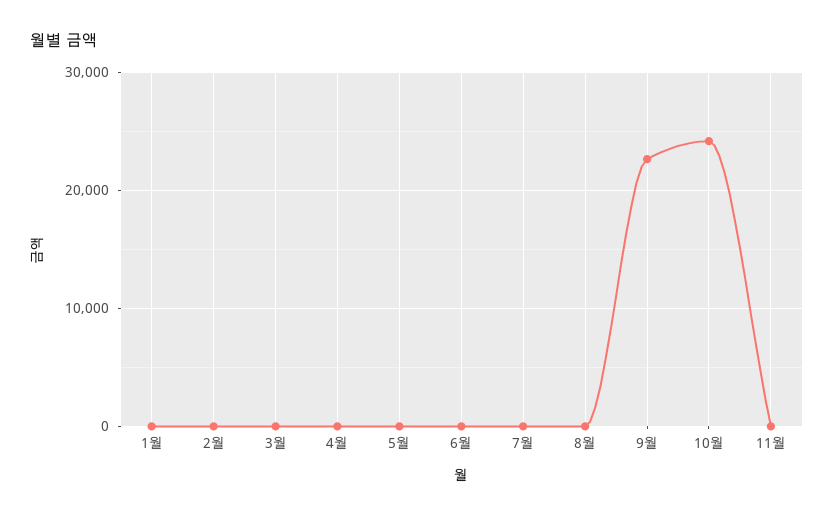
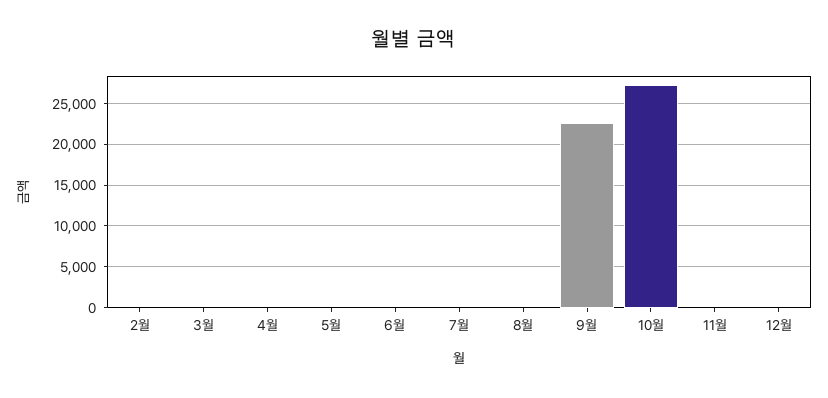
1월: 0 -> none
10월: 24000 -> 27000
12월: none -> 0

